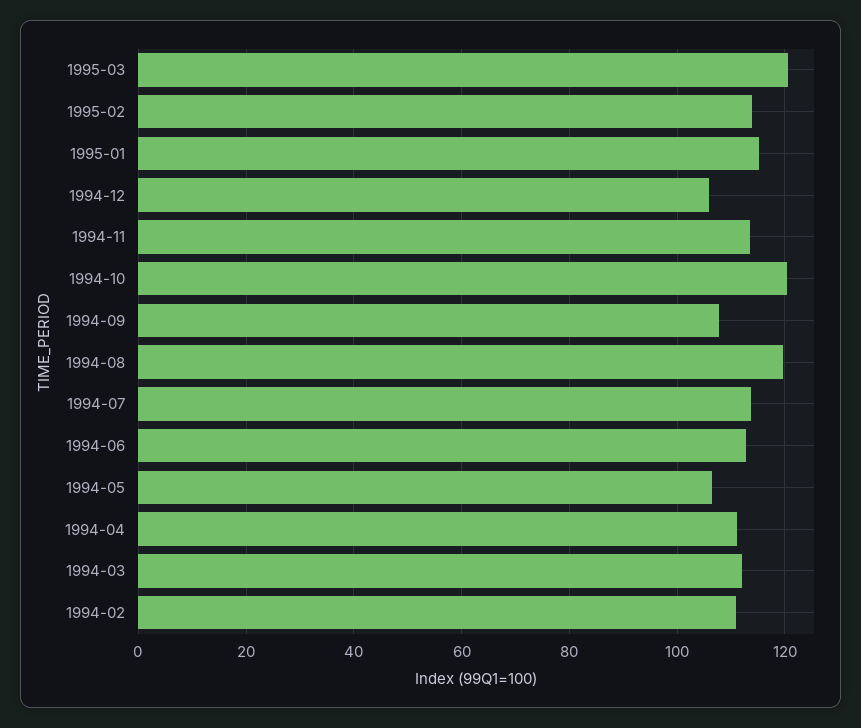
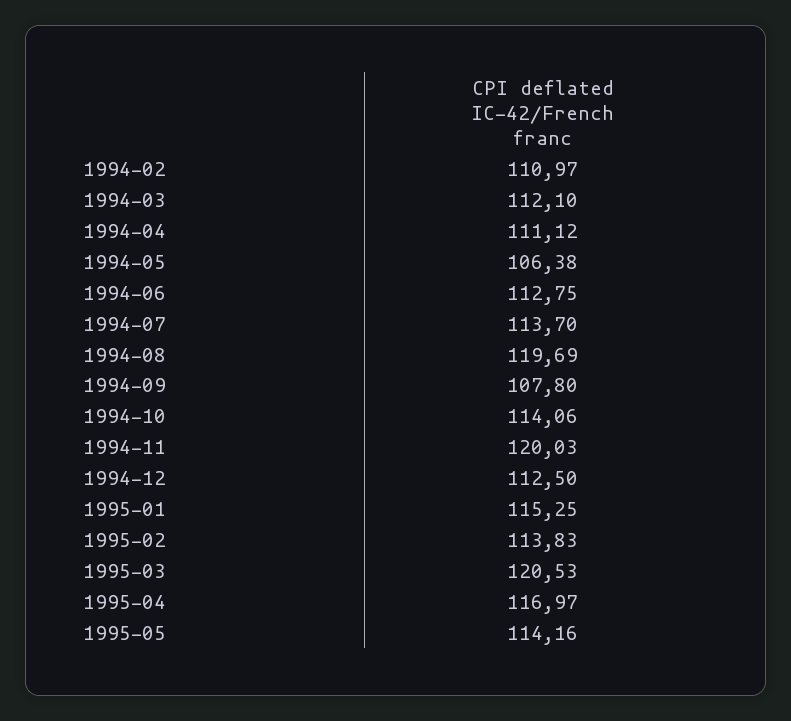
1994-12: 106 -> 112.5
1994-11: 114 -> 120.03
1994-10: 120 -> 114.06
1995-04: none -> 116.97
1995-05: none -> 114.16

